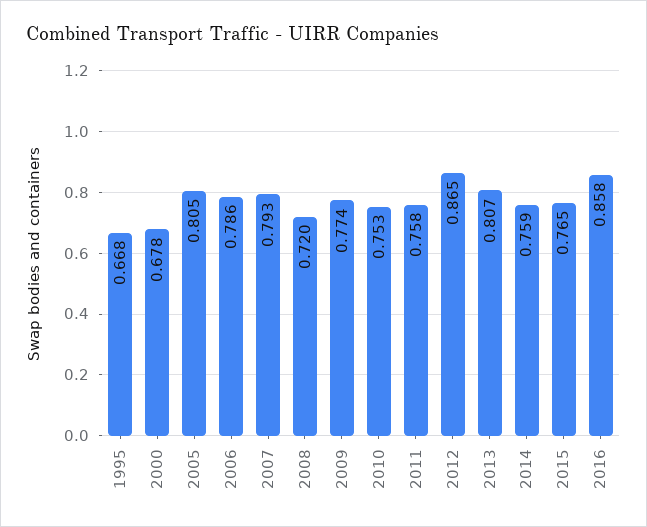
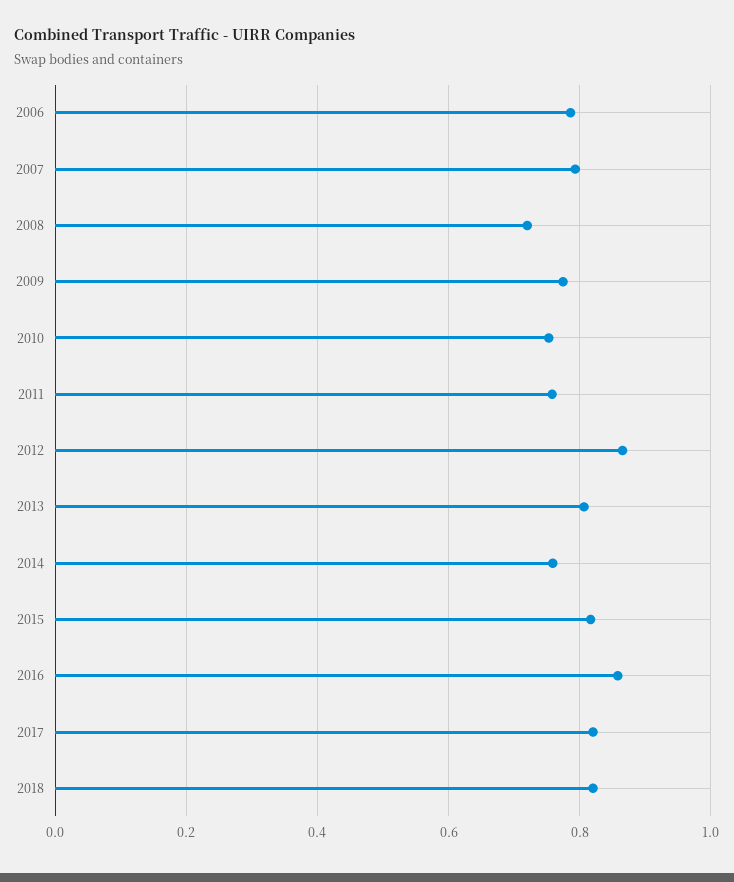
1995: 0.668 -> none
2000: 0.678 -> none
2005: 0.805 -> none
2015: 0.765 -> 0.82
2017: none -> 0.82
2018: none -> 0.82

